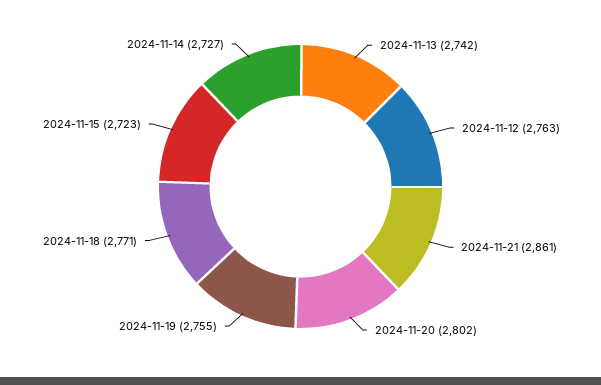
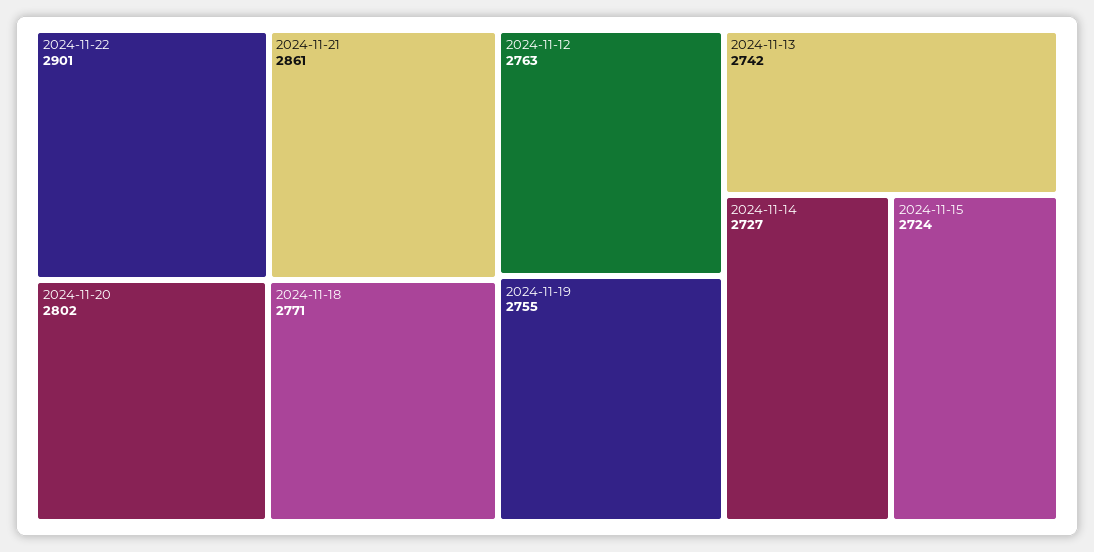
2024-11-15: 2723 -> 2724
2024-11-22: none -> 2901

